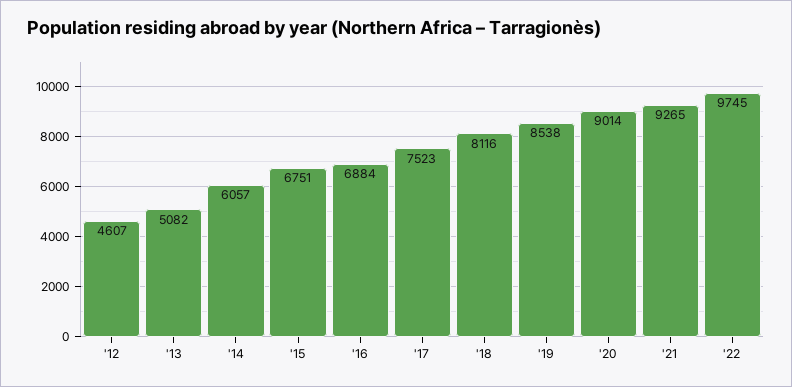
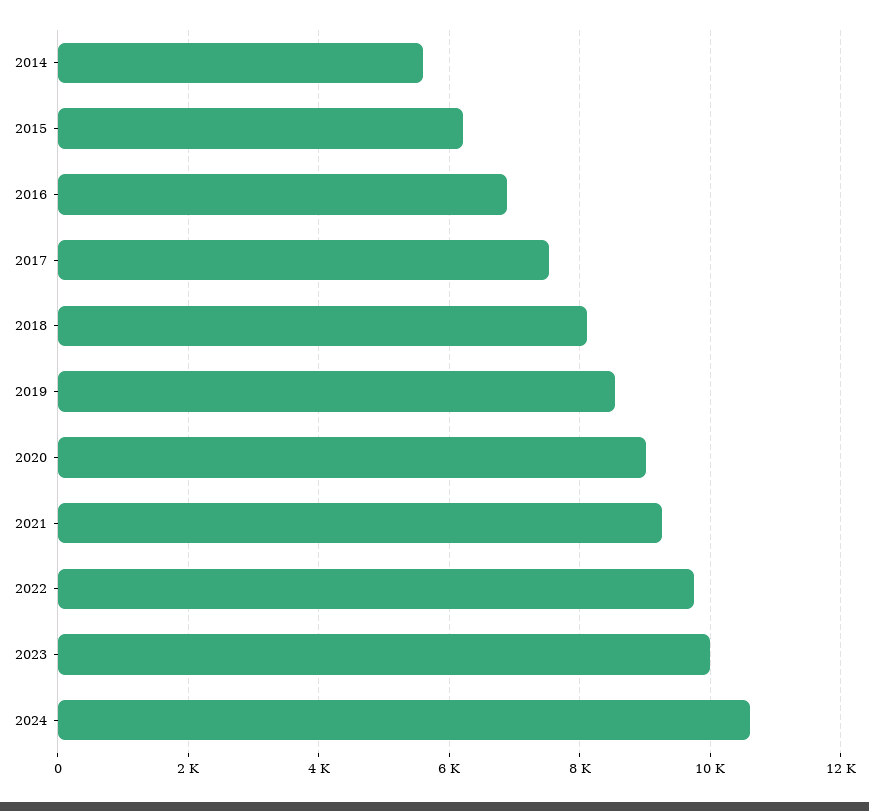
'12: 4607 -> none
'13: 5082 -> none
'14: 6057 -> 5600
'15: 6751 -> 6200
2023: none -> 10000
2024: none -> 10600

